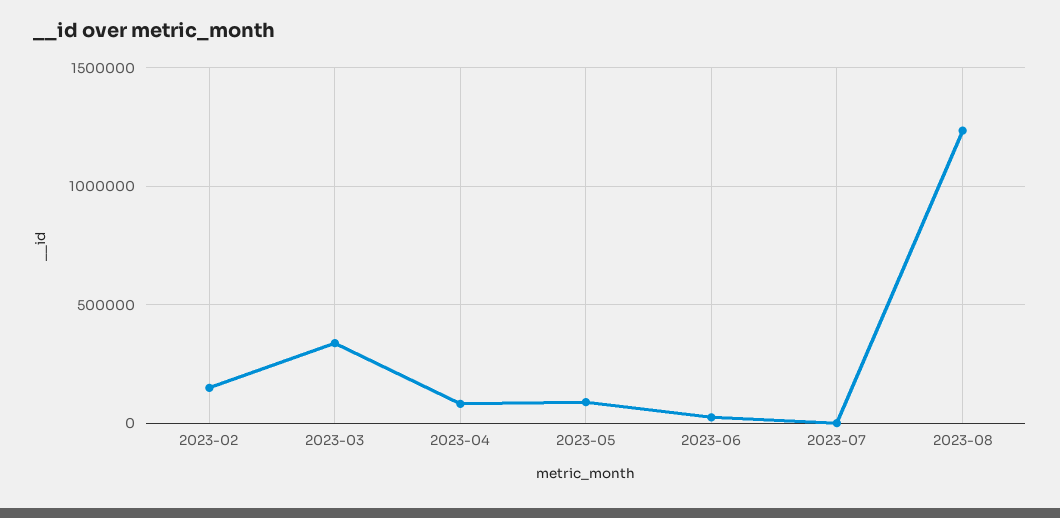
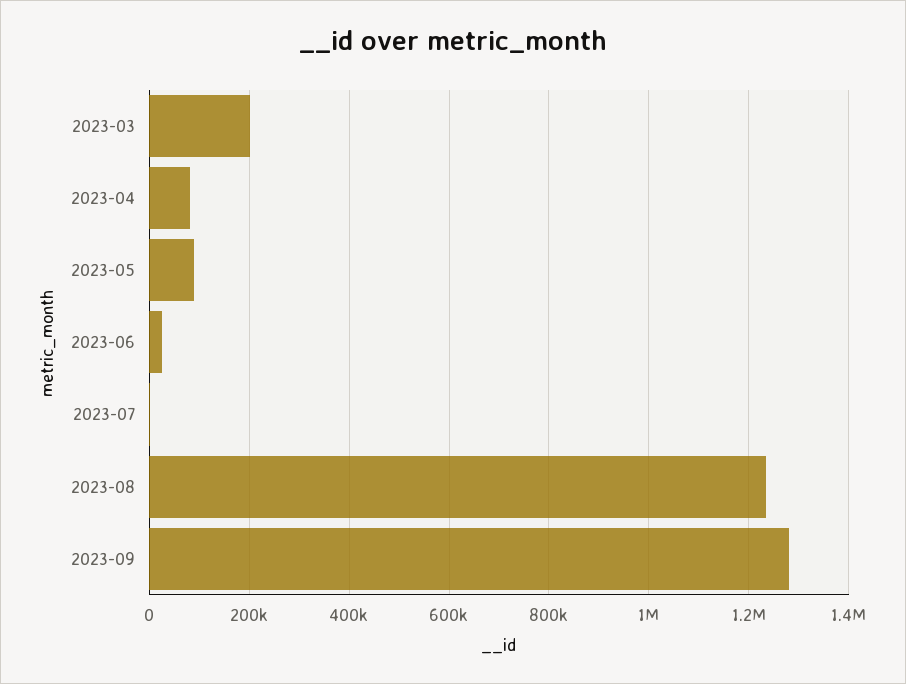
2023-02: 150000 -> none
2023-03: 350000 -> 200000
2023-09: none -> 1280000

